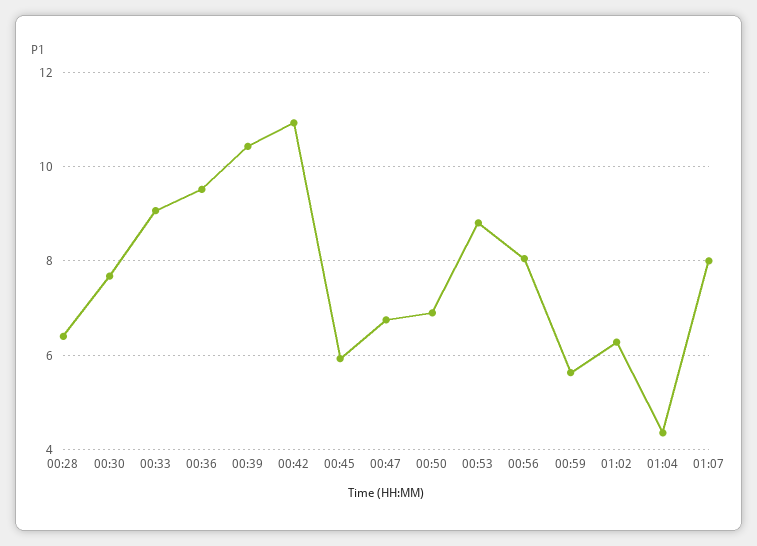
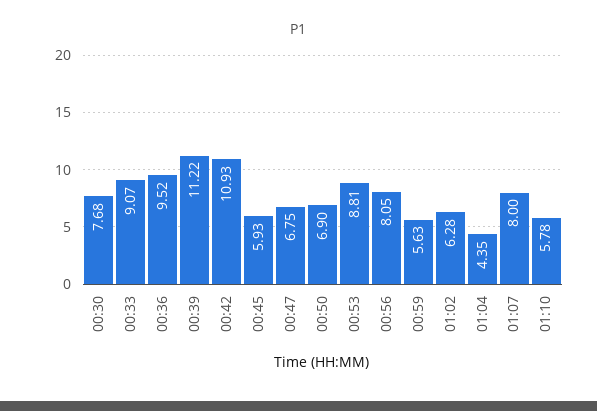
00:28: 6.4 -> none
00:39: 10.4 -> 11.22
01:10: none -> 5.78

